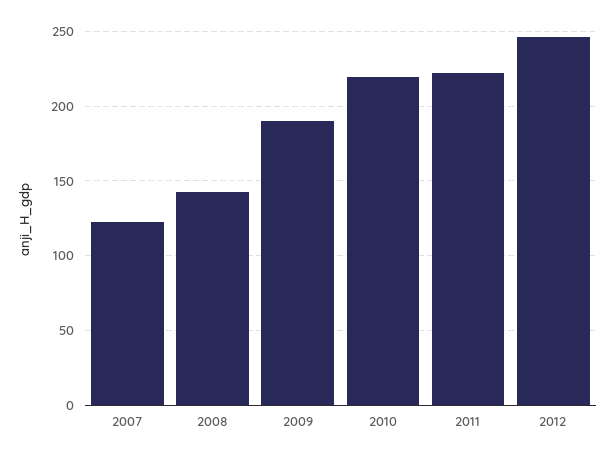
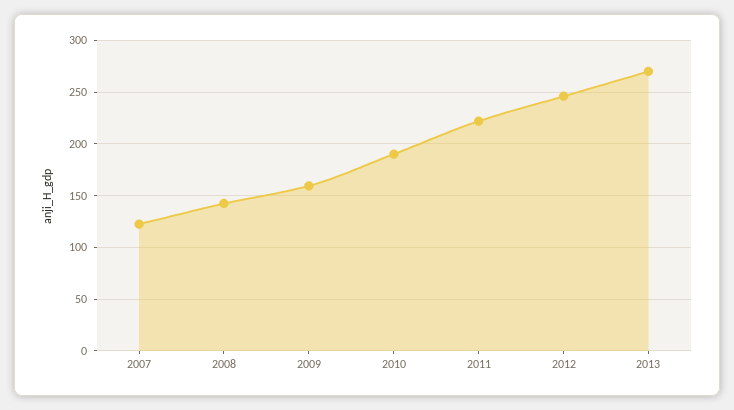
2009: 190 -> 160
2010: 220 -> 190
2013: none -> 270

